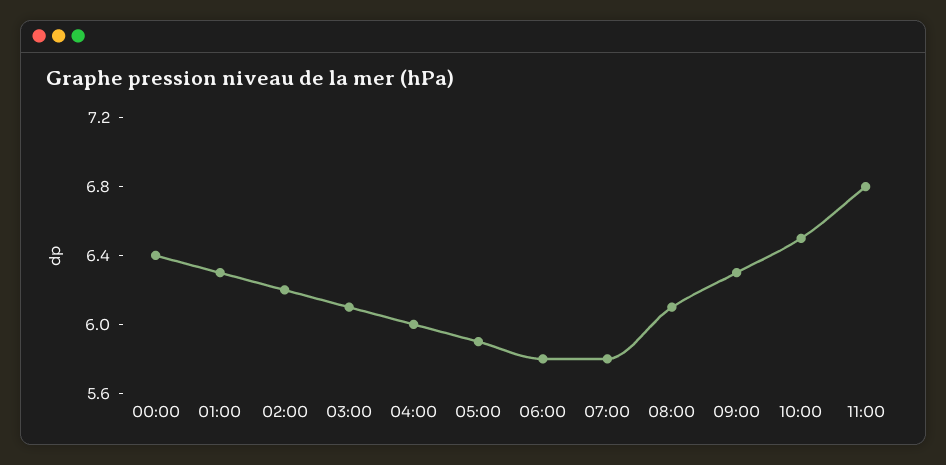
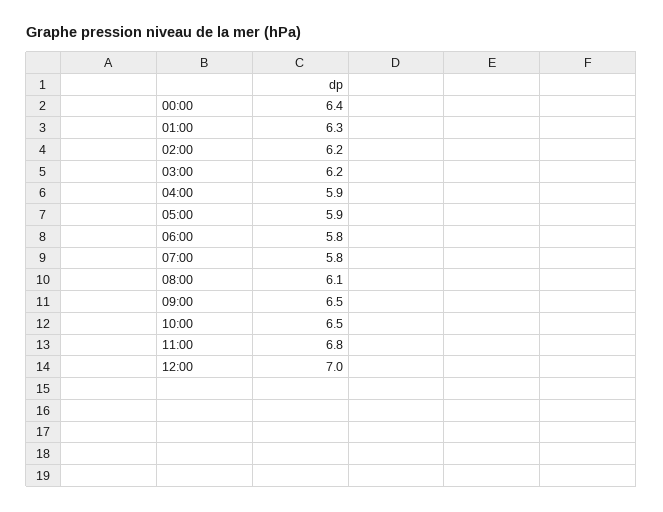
03:00: 6.1 -> 6.2
04:00: 6 -> 5.9
09:00: 6.3 -> 6.5
12:00: none -> 7

